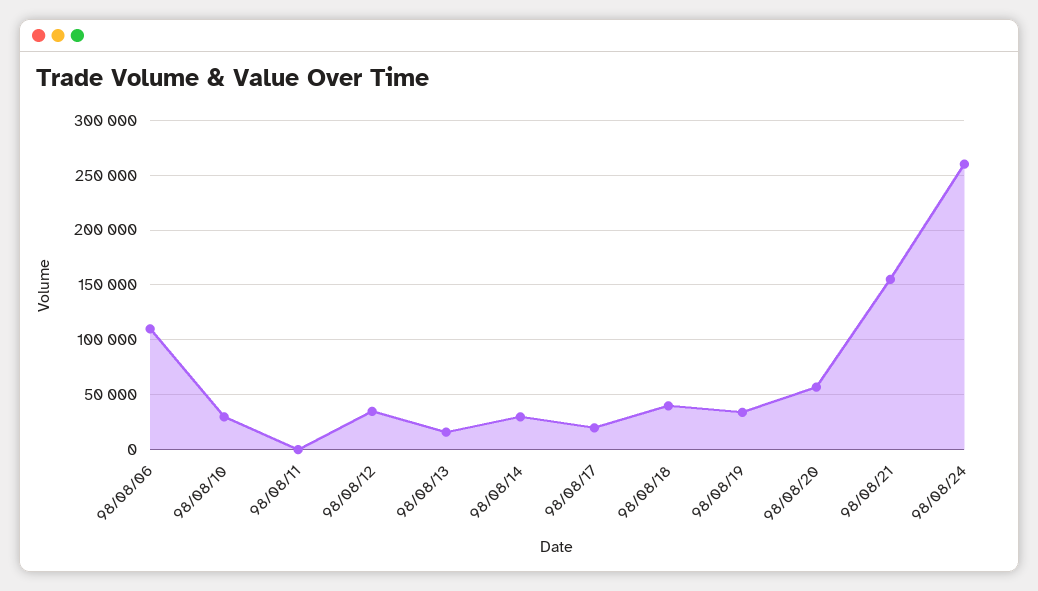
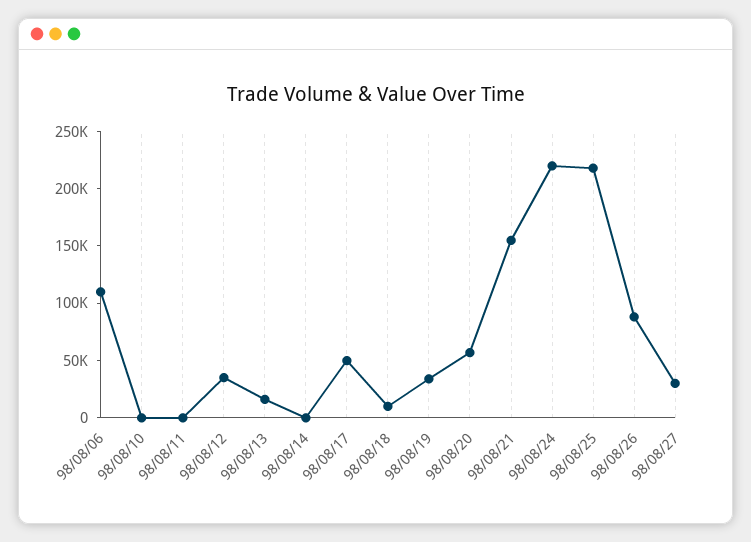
98/08/10: 30000 -> 0
98/08/14: 30000 -> 0
98/08/17: 20000 -> 50000
98/08/18: 40000 -> 10000
98/08/24: 260000 -> 220000
98/08/25: none -> 220000
98/08/26: none -> 90000
98/08/27: none -> 30000

